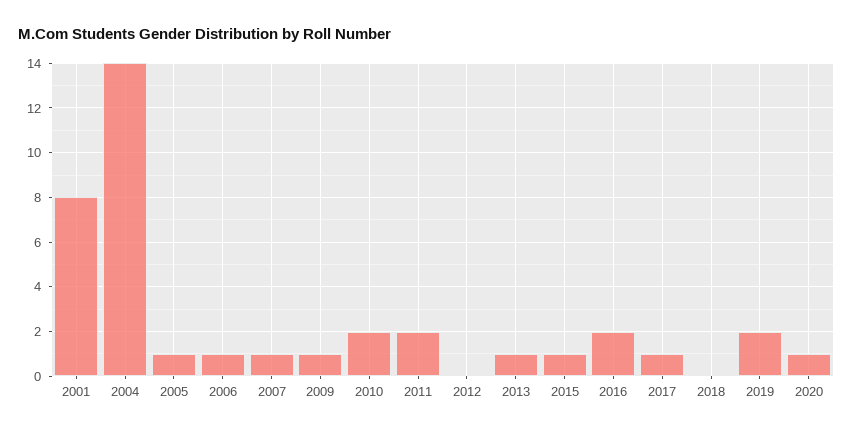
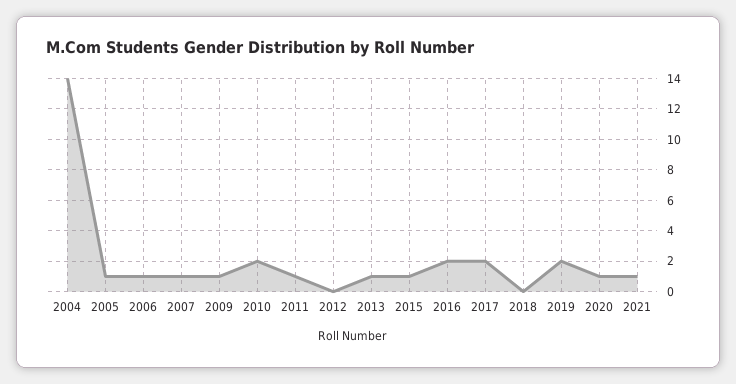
2001: 8 -> none
2011: 2 -> 1
2017: 1 -> 2
2021: none -> 1

